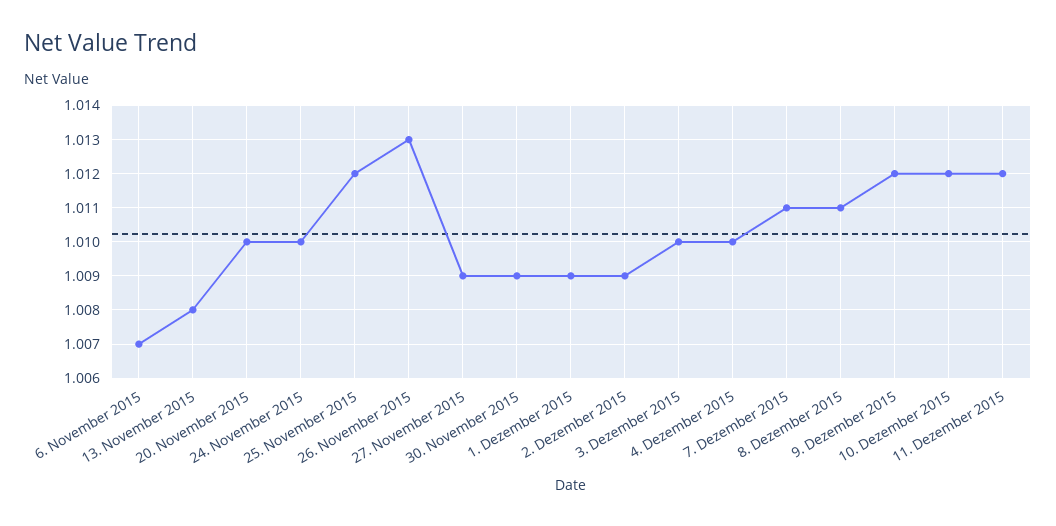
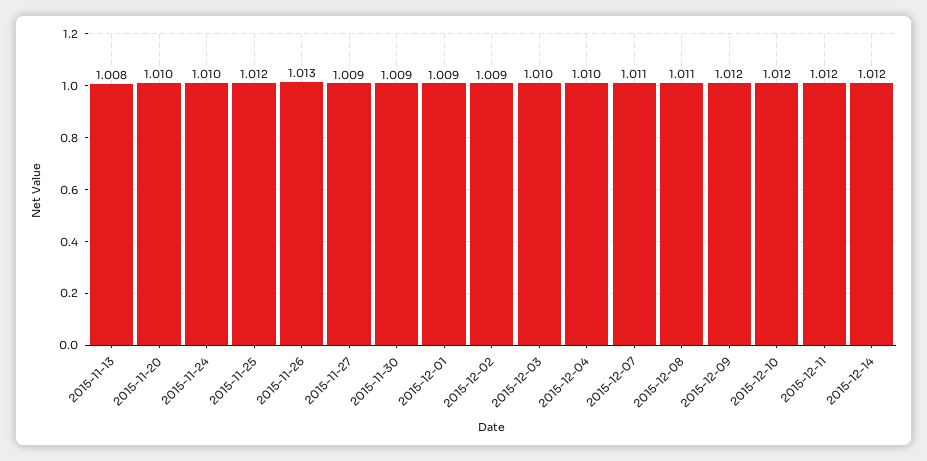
6. November 2015: 1.007 -> none
2015-12-14: none -> 1.012

